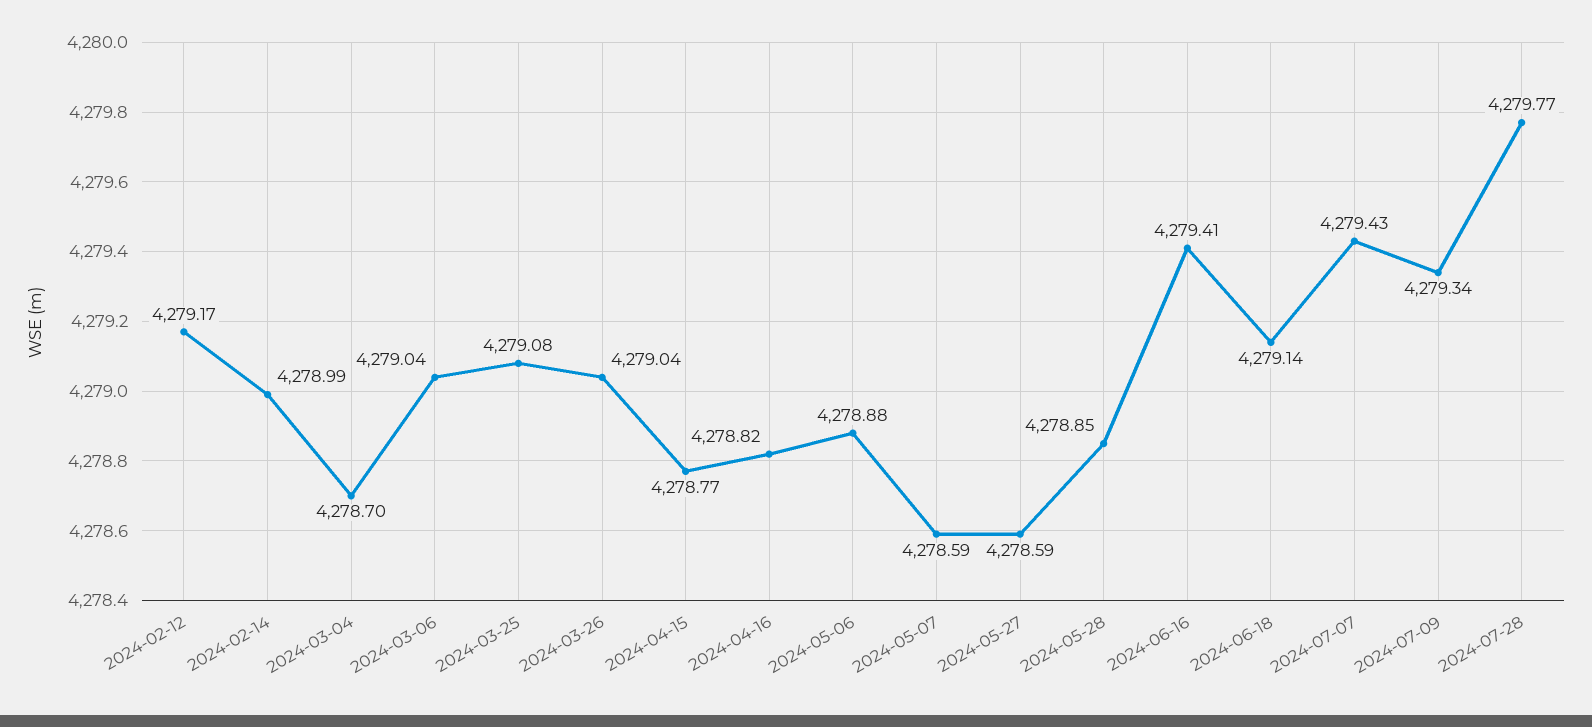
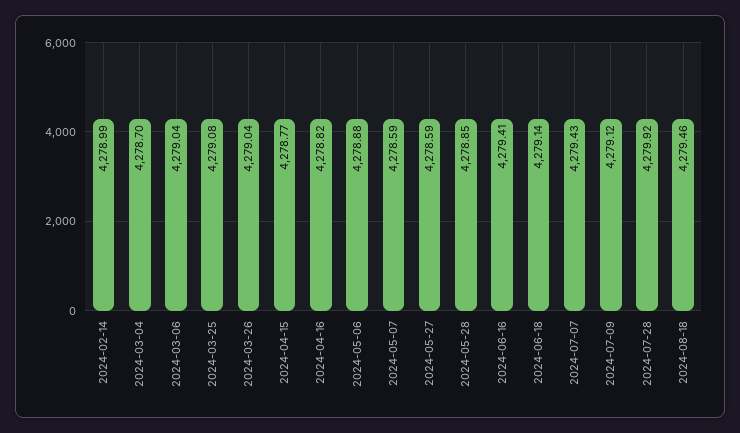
2024-02-12: 4279.17 -> none
2024-07-09: 4279.34 -> 4279.12
2024-07-28: 4279.77 -> 4279.92
2024-08-18: none -> 4279.46

